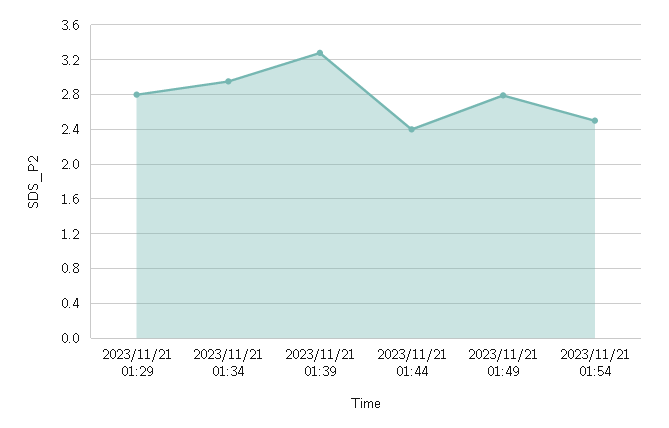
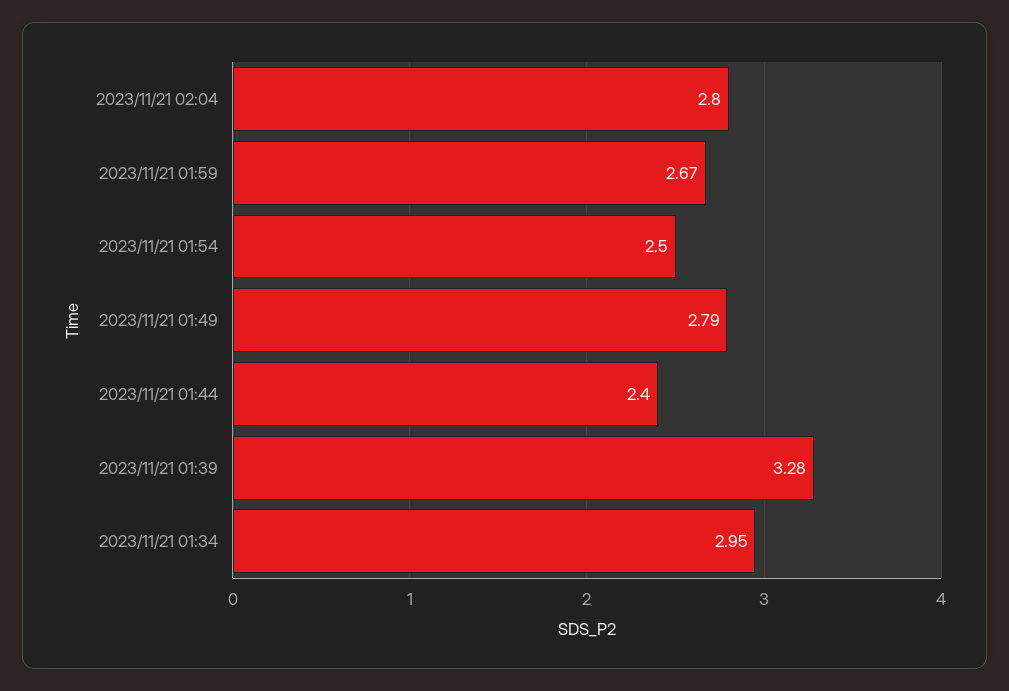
2023/11/21 01:29: 2.8 -> none
2023/11/21 02:04: none -> 2.8
2023/11/21 01:59: none -> 2.67

